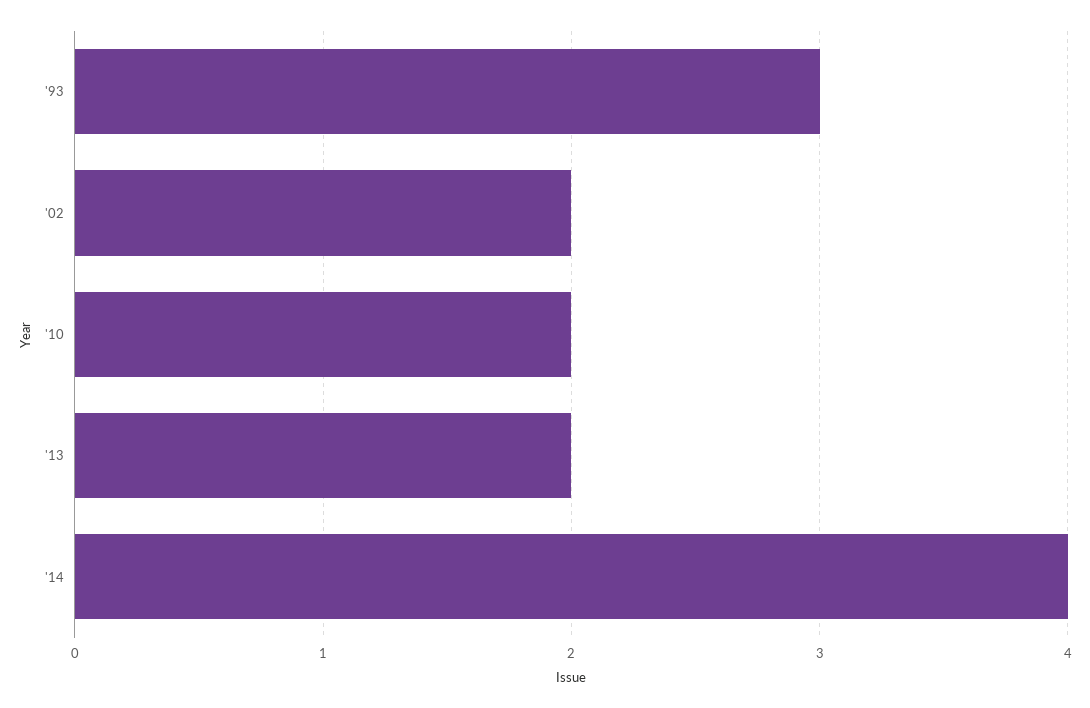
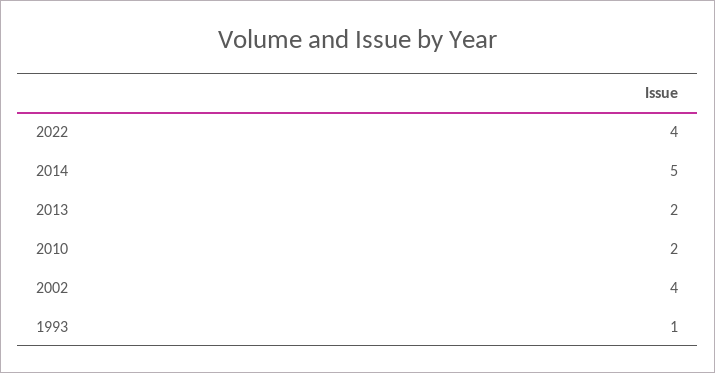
'93: 3 -> 1
'02: 2 -> 4
'14: 4 -> 5
2022: none -> 4

